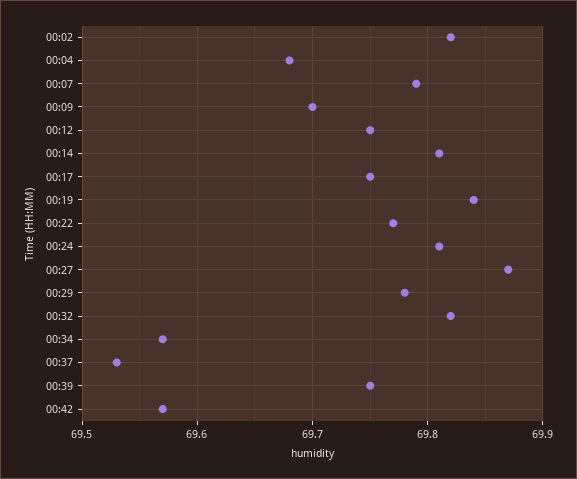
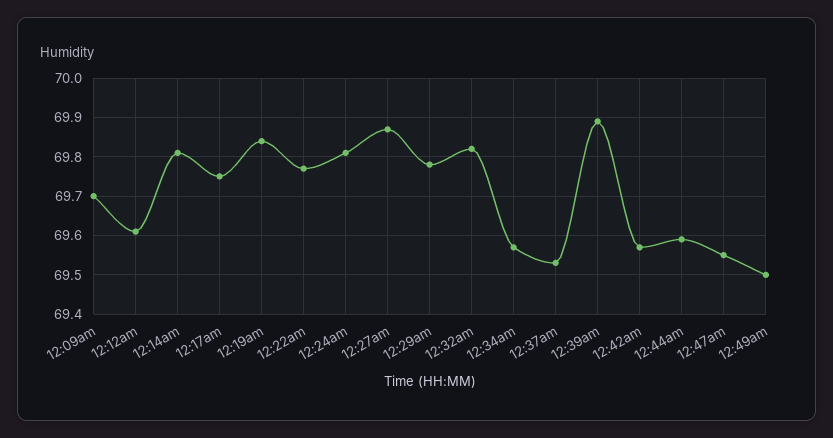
00:02: 69.82 -> none
00:04: 69.68 -> none
00:07: 69.79 -> none
00:12: 69.75 -> 69.6
00:39: 69.75 -> 69.9
12:44am: none -> 69.6
12:47am: none -> 69.55
12:49am: none -> 69.5

